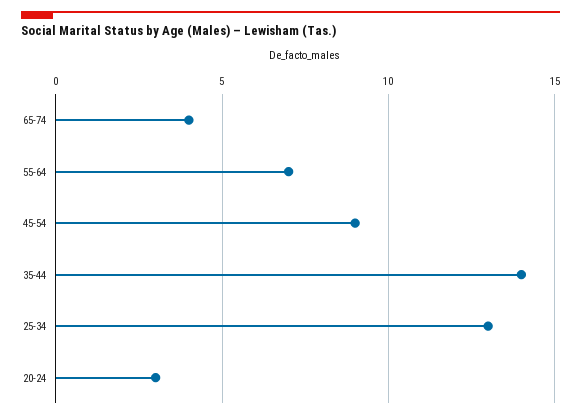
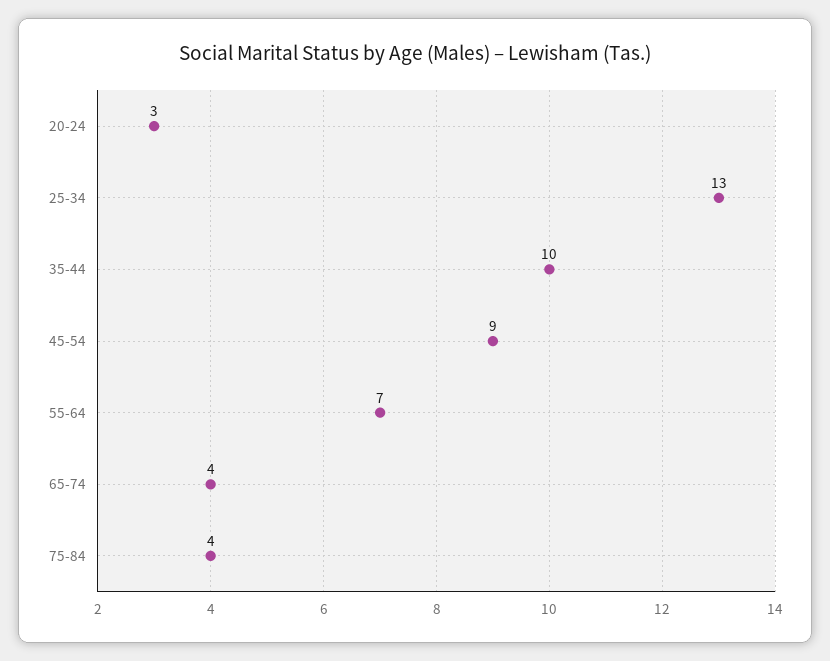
35-44: 14 -> 10
75-84: none -> 4

